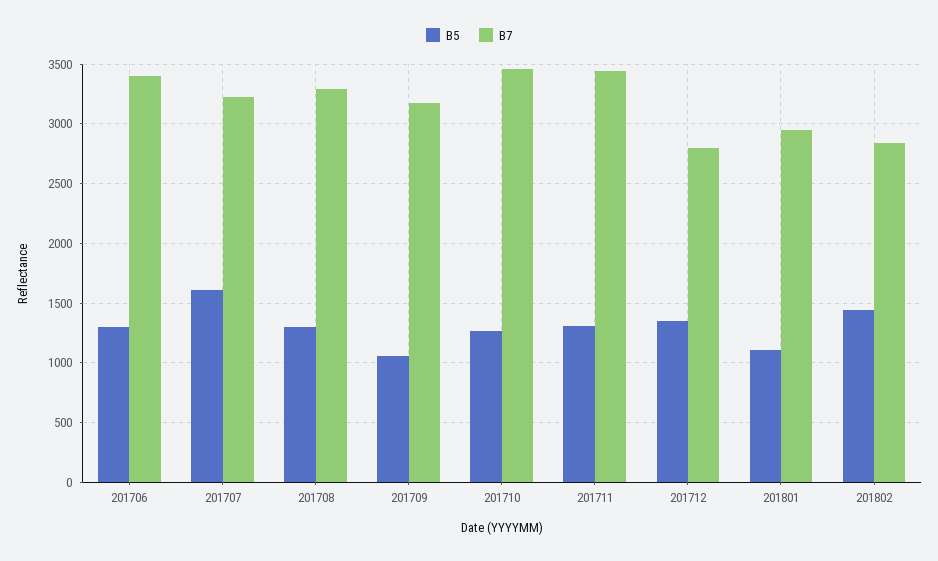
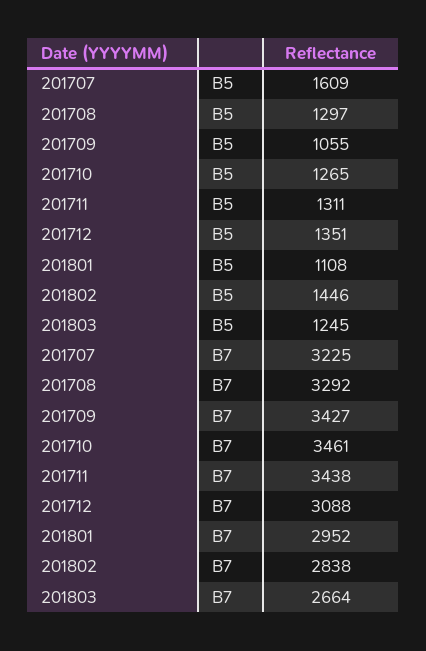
B5, 201706: 1300 -> none
B7, 201706: 3400 -> none
B7, 201709: 3200 -> 3427
B7, 201712: 2800 -> 3088
B5, 201803: none -> 1245
B7, 201803: none -> 2664

